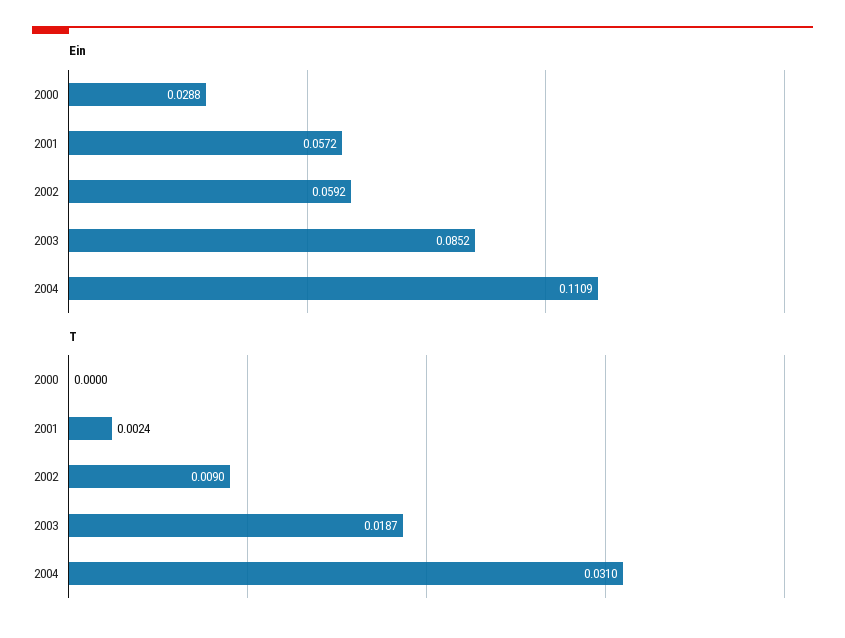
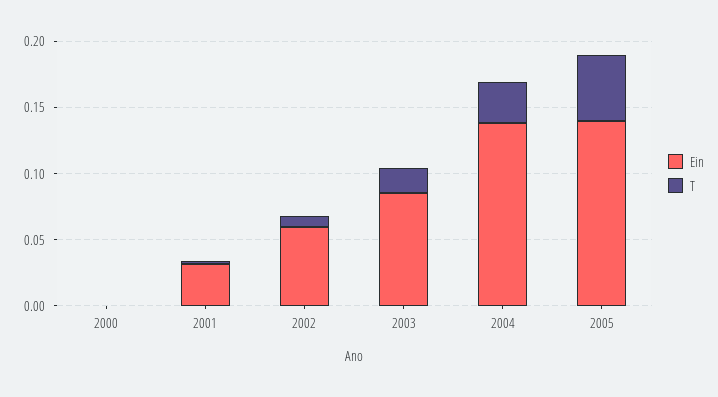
Ein, 2000: 0.0288 -> 0
Ein, 2001: 0.0572 -> 0.03
Ein, 2004: 0.1109 -> 0.14
Ein, 2005: none -> 0.14
T, 2005: none -> 0.05

